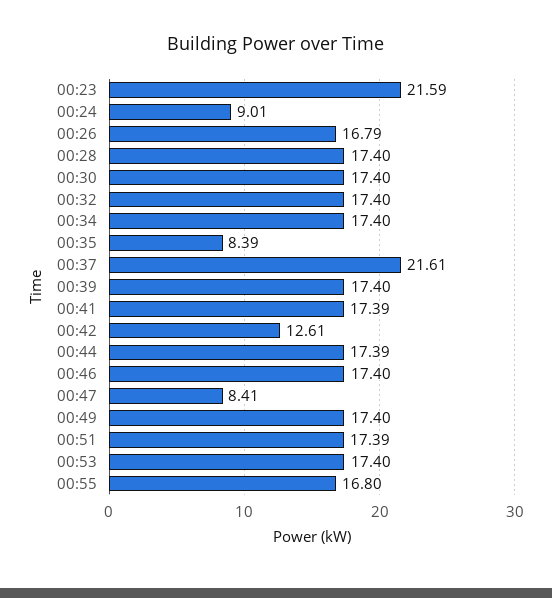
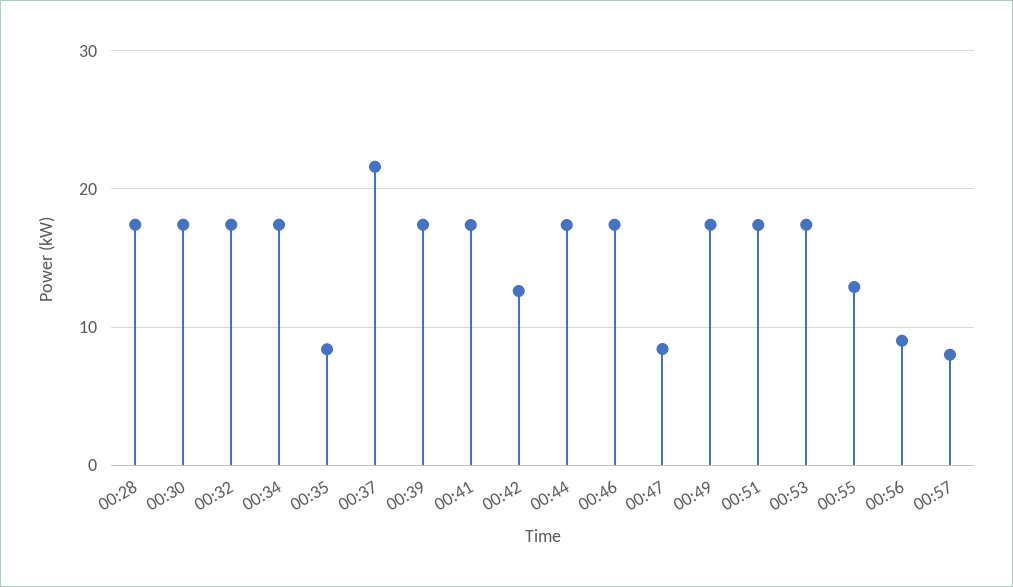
00:23: 21.59 -> none
00:24: 9.01 -> none
00:26: 16.79 -> none
00:55: 16.8 -> 13
00:56: none -> 9
00:57: none -> 8

